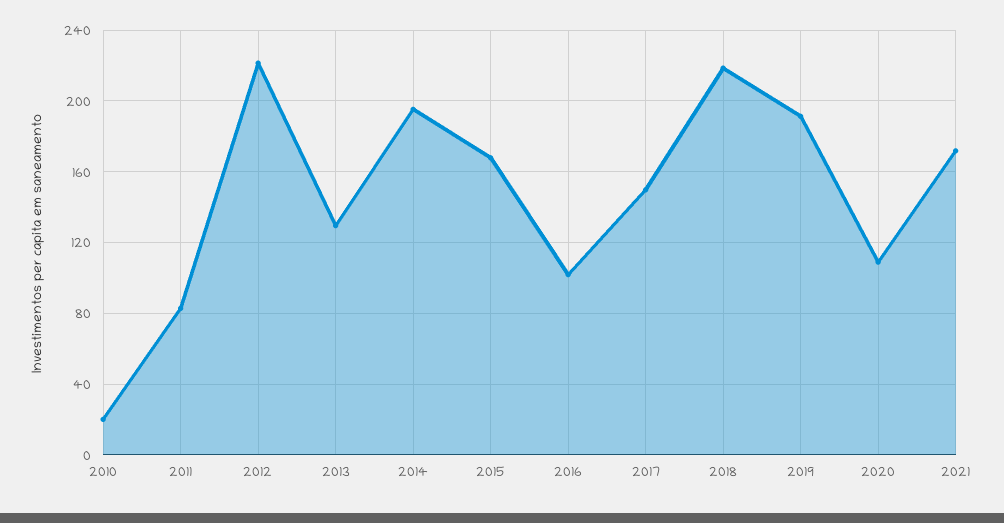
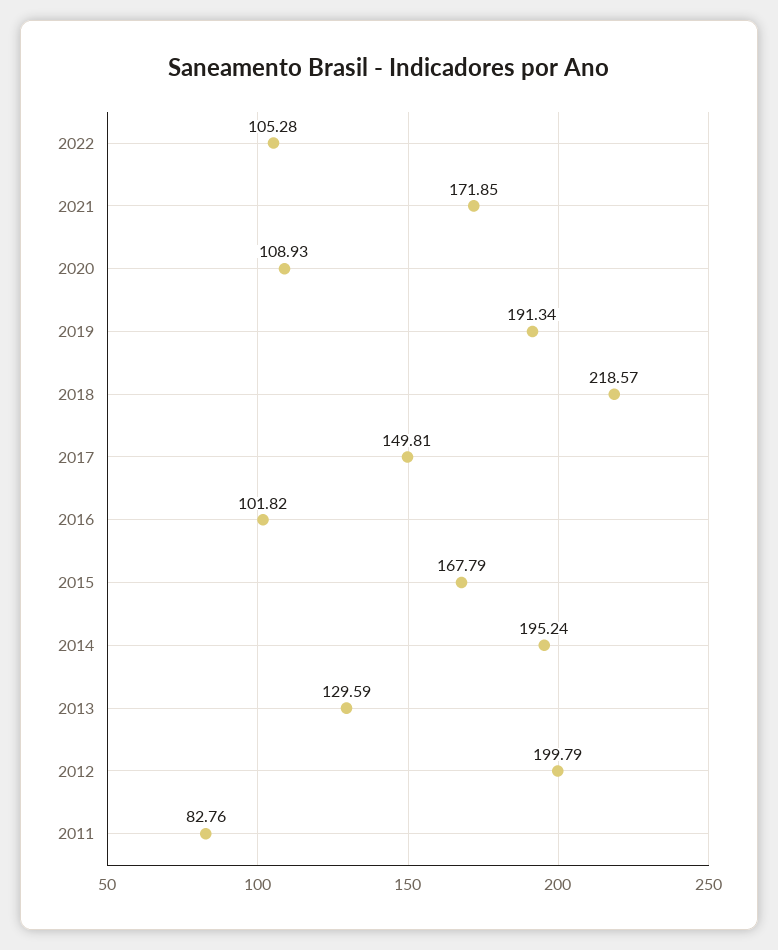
2010: 20 -> none
2012: 220 -> 199.79
2022: none -> 105.28

